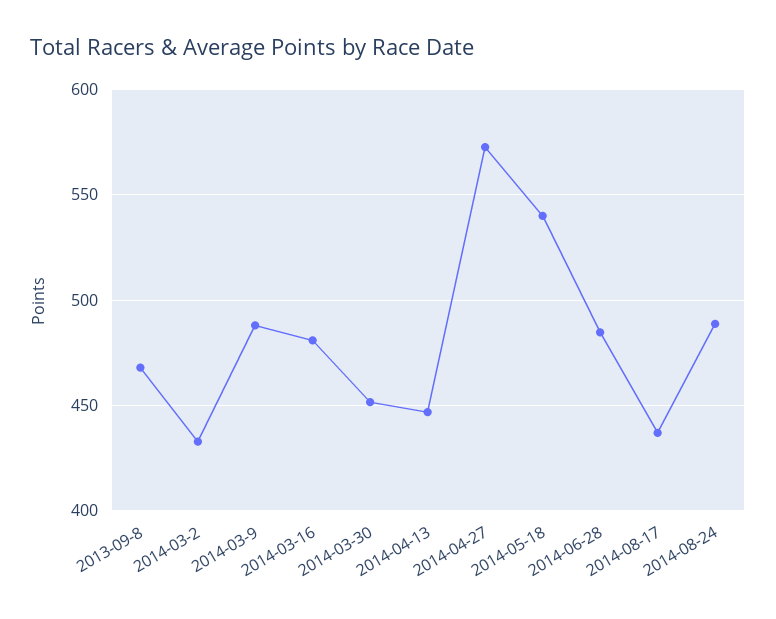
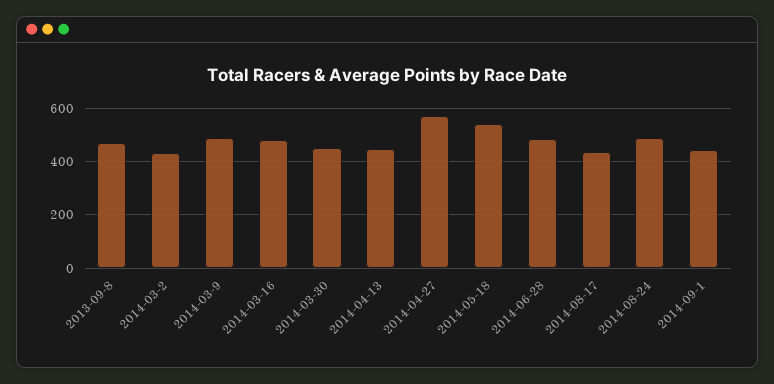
2014-09-1: none -> 450

